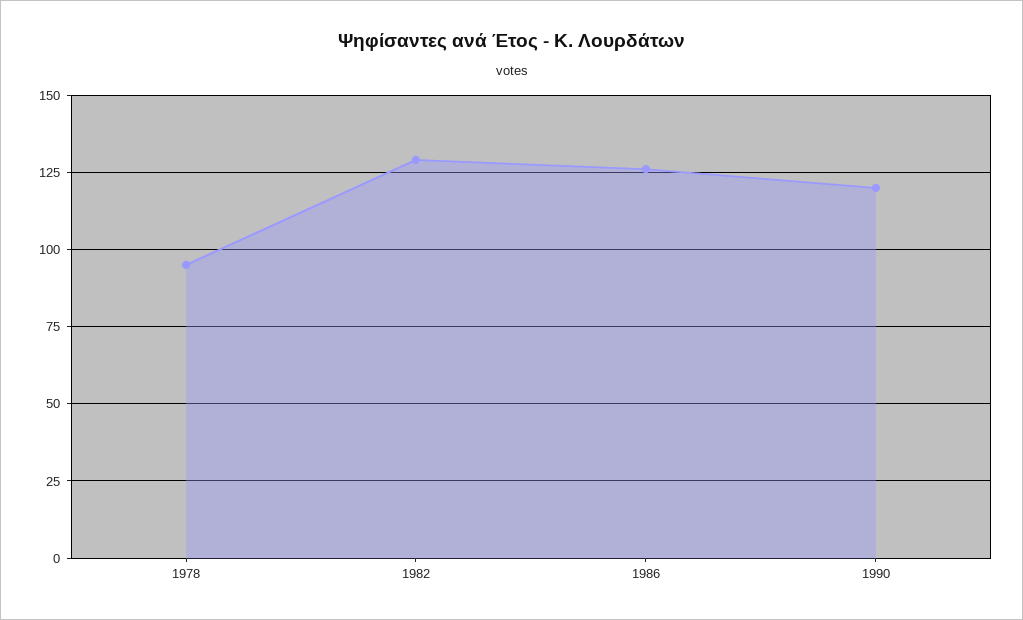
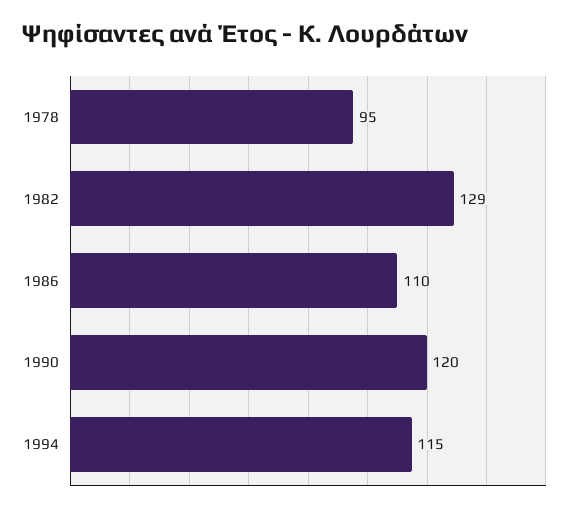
1986: 125 -> 110
1994: none -> 115

